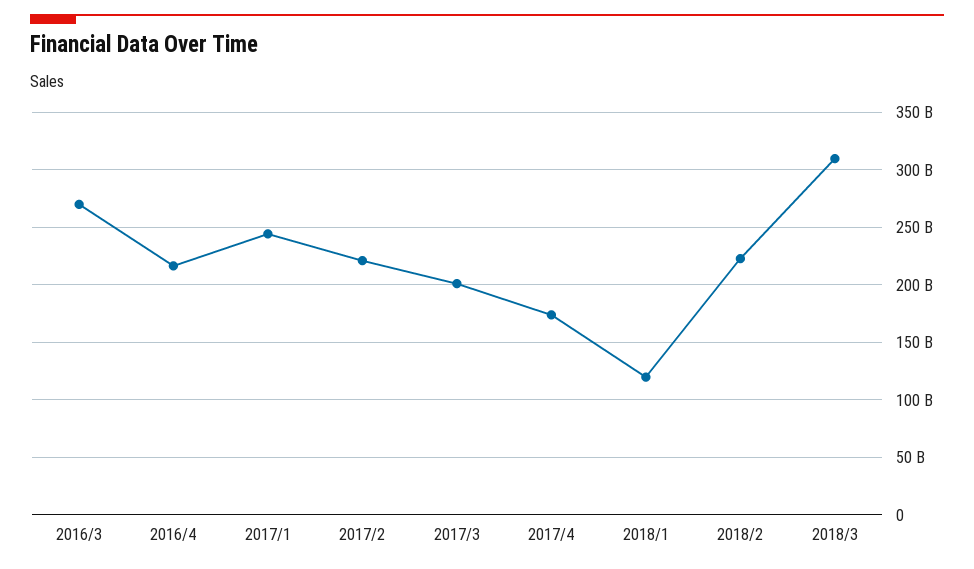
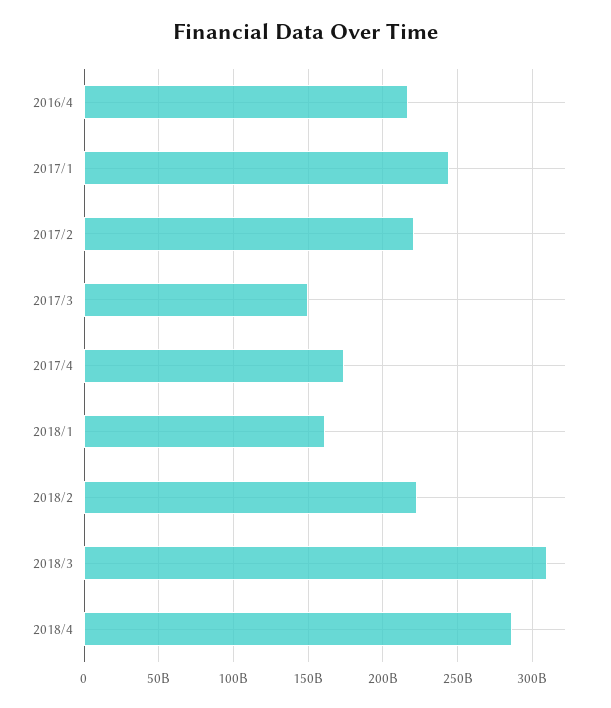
2016/3: 270000000000 -> none
2017/3: 200000000000 -> 150000000000
2018/1: 120000000000 -> 160000000000
2018/4: none -> 285000000000

